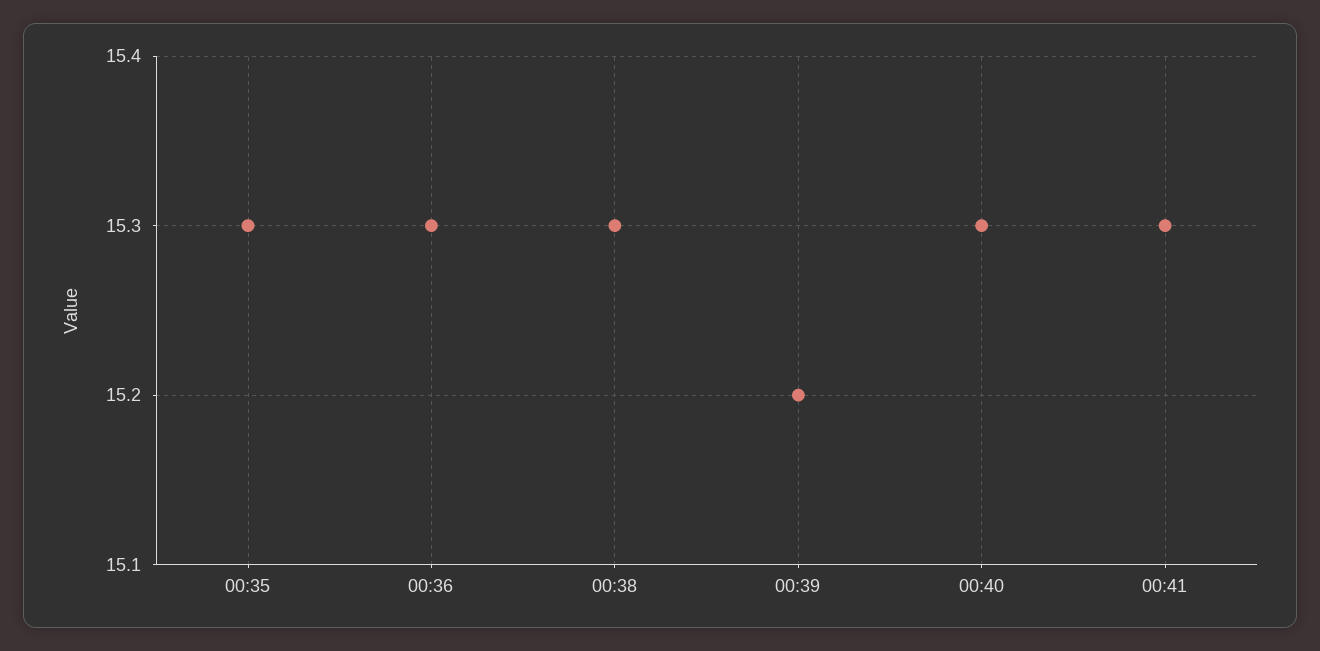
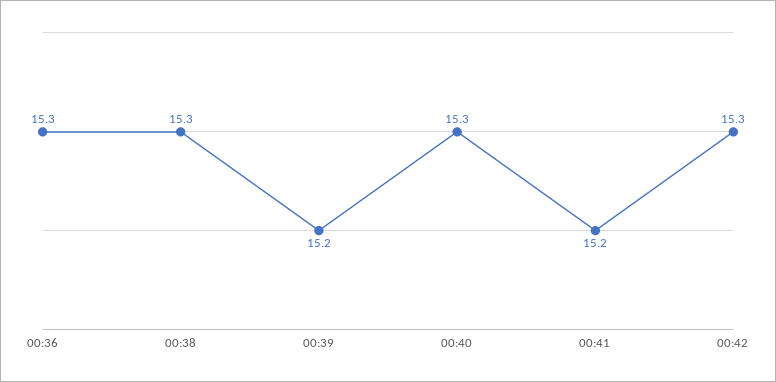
00:35: 15.3 -> none
00:41: 15.3 -> 15.2
00:42: none -> 15.3

